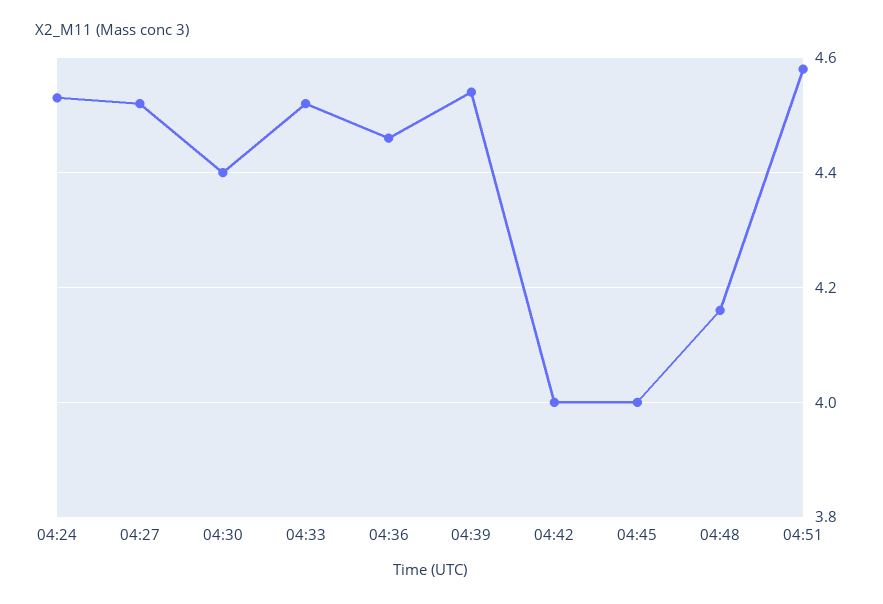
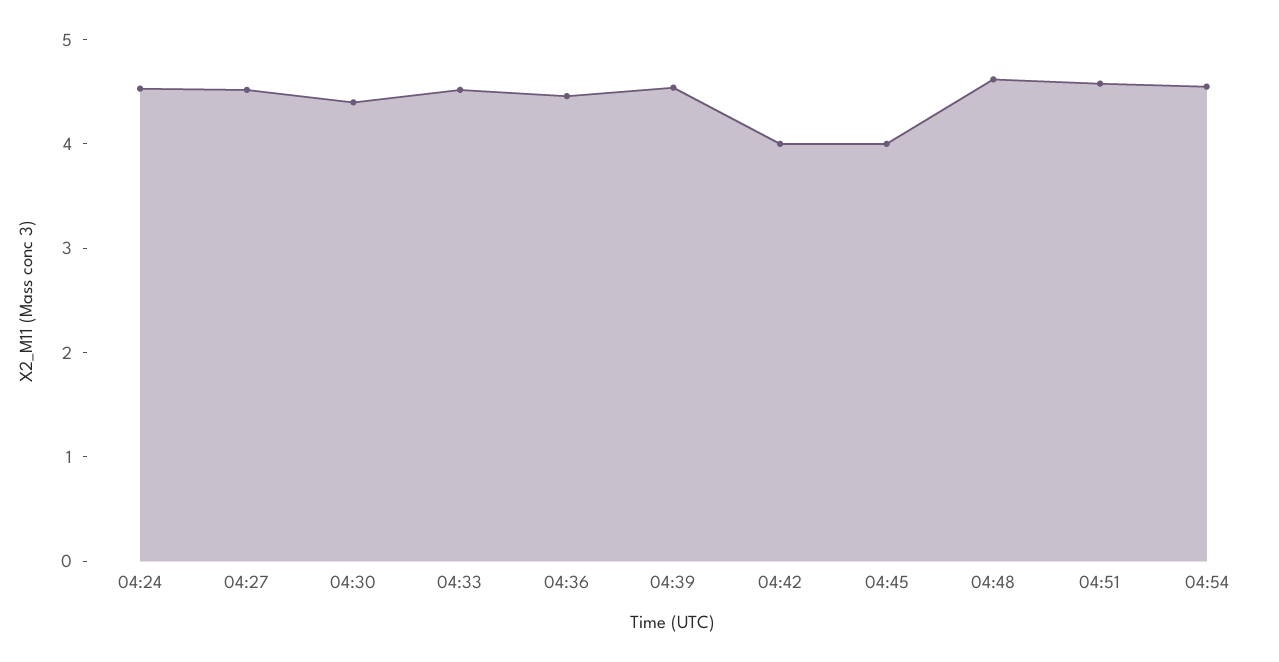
04:48: 4.15 -> 4.6
04:54: none -> 4.6

